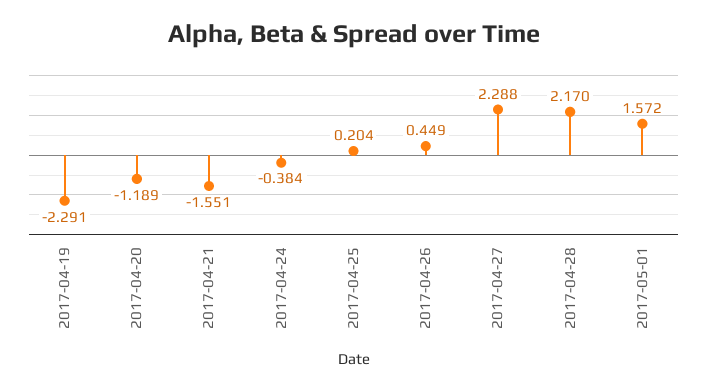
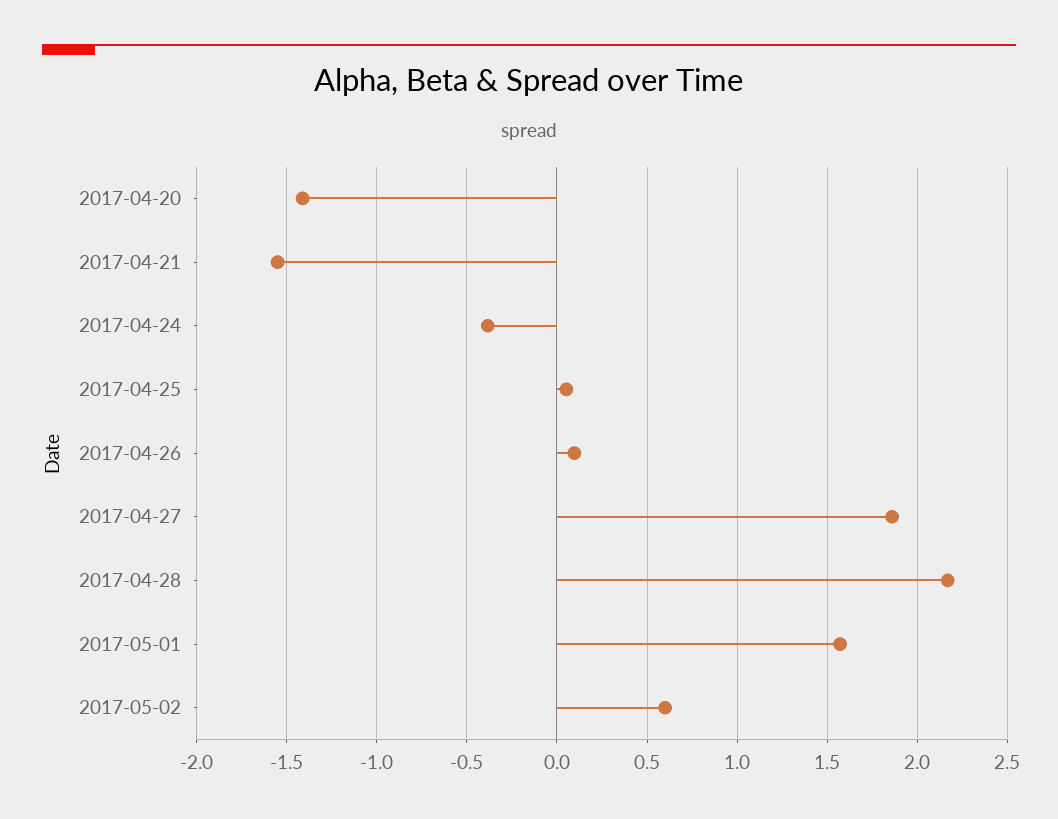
2017-04-19: -2.291 -> none
2017-04-20: -1.189 -> -1.4
2017-04-25: 0.204 -> 0.05
2017-04-26: 0.449 -> 0.1
2017-04-27: 2.288 -> 1.85
2017-05-02: none -> 0.6

